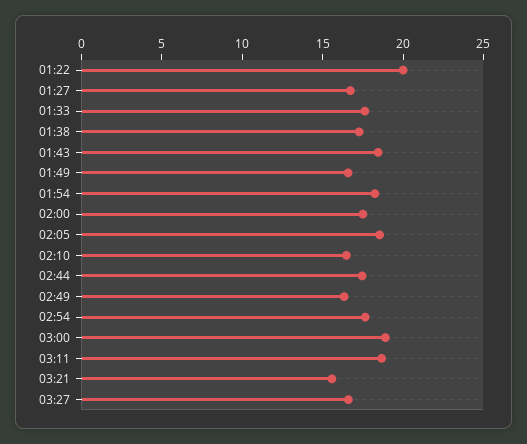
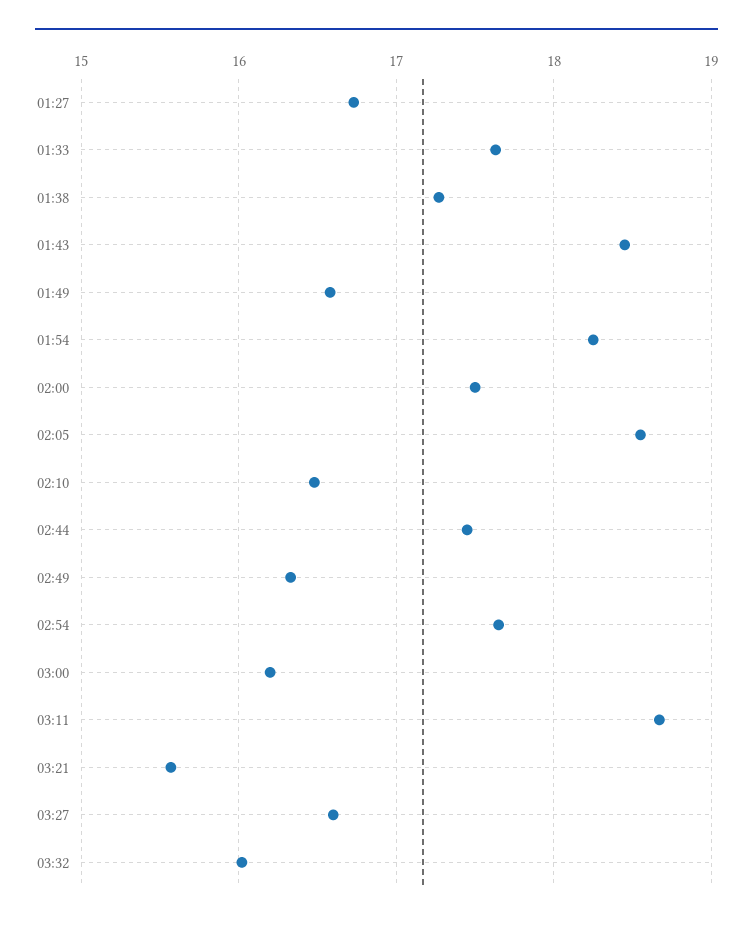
01:22: 20 -> none
03:00: 19 -> 16.2
03:32: none -> 16

